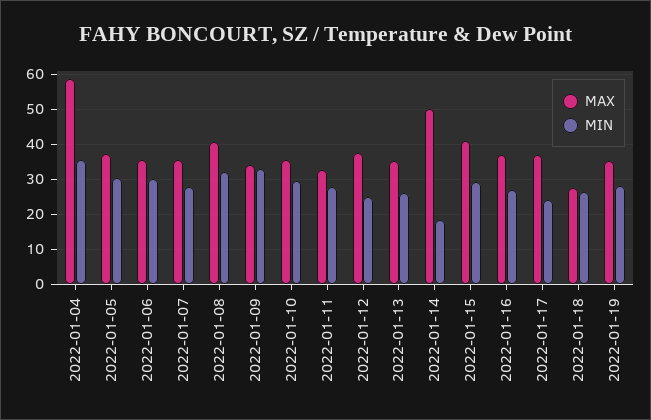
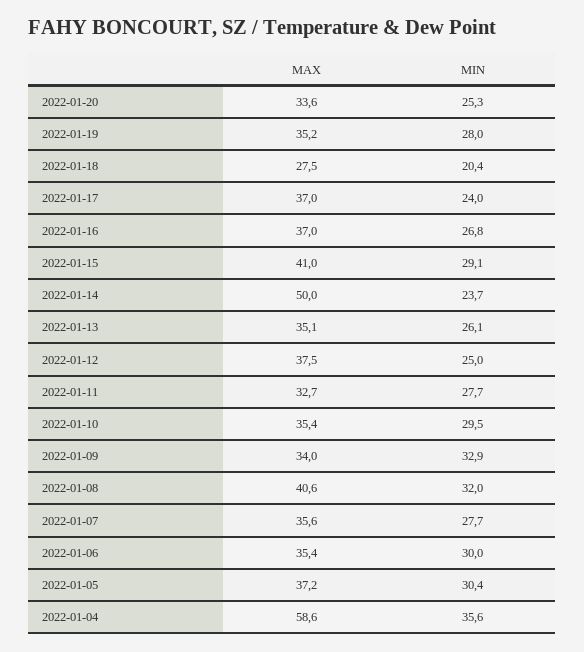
MIN, 2022-01-14: 18 -> 23.7
MIN, 2022-01-18: 26 -> 20.4
MAX, 2022-01-20: none -> 33.6
MIN, 2022-01-20: none -> 25.3

